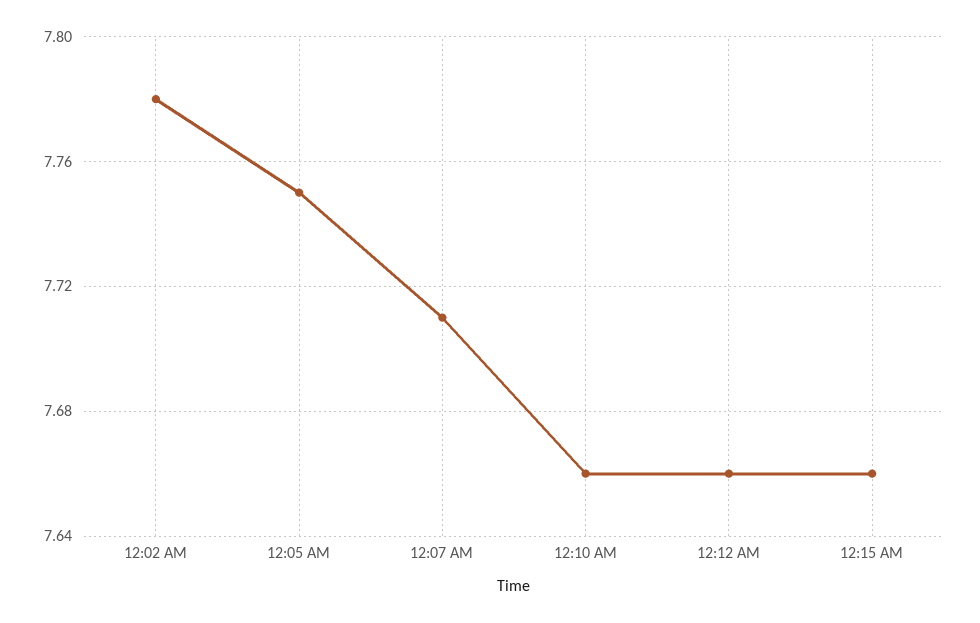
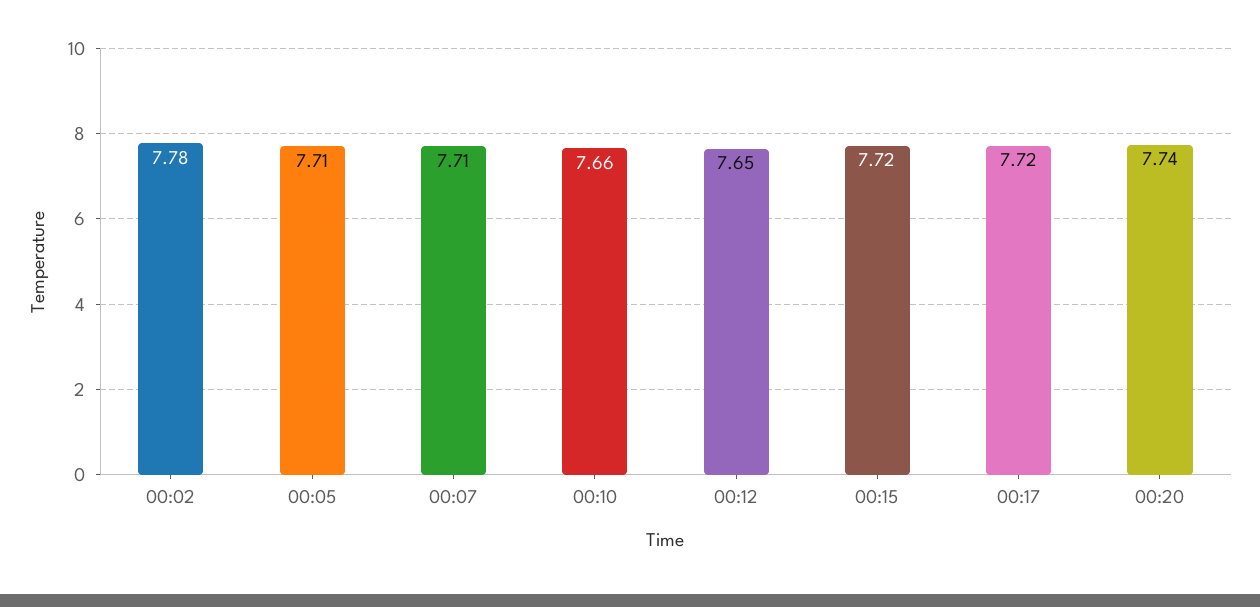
12:05 AM: 7.75 -> 7.71
12:12 AM: 7.66 -> 7.65
12:15 AM: 7.66 -> 7.72
00:17: none -> 7.72
00:20: none -> 7.74

